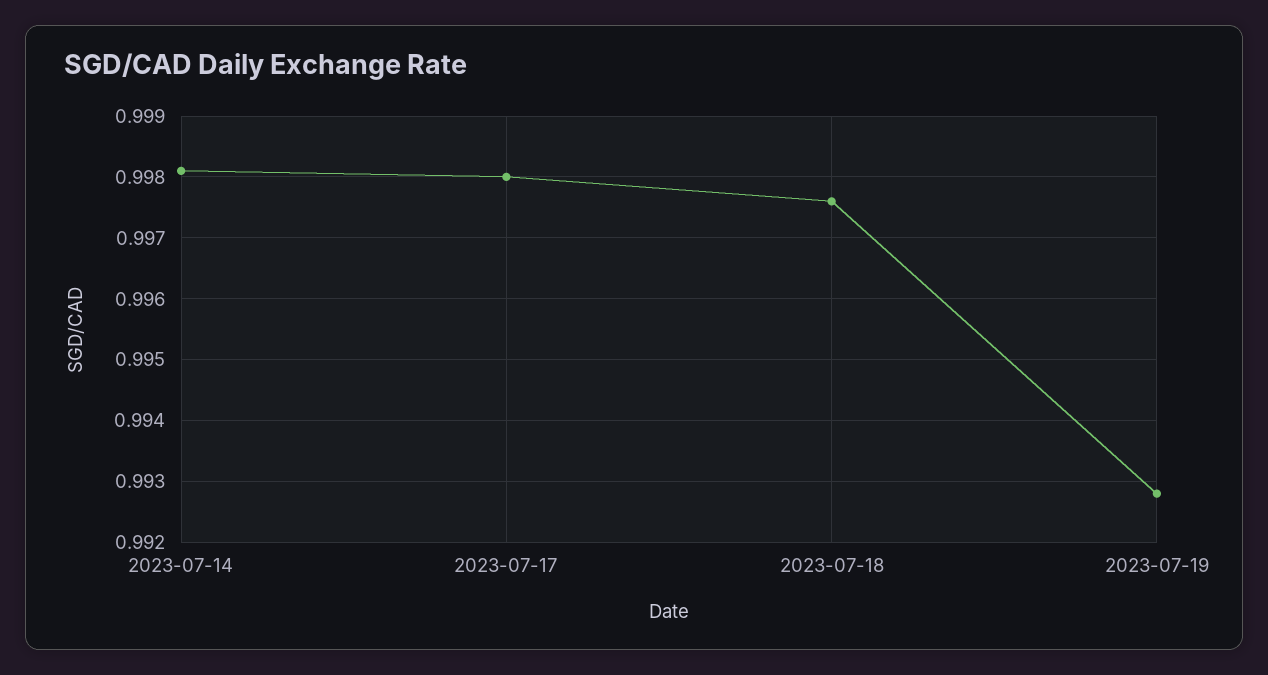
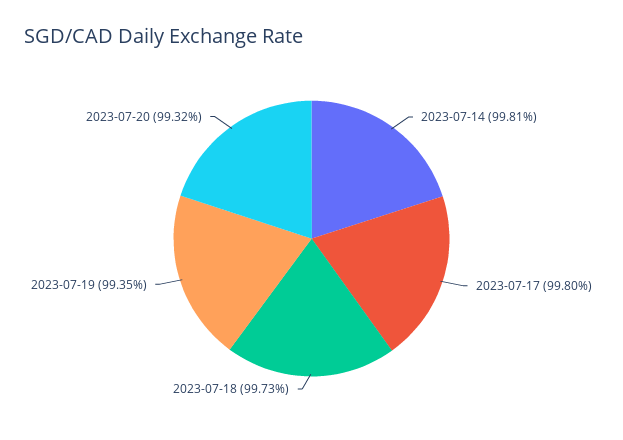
2023-07-18: 0.9976 -> 0.9973
2023-07-19: 0.9928 -> 0.9935
2023-07-20: none -> 0.9932

